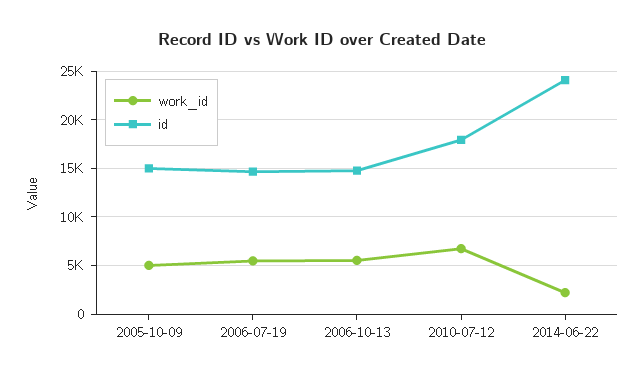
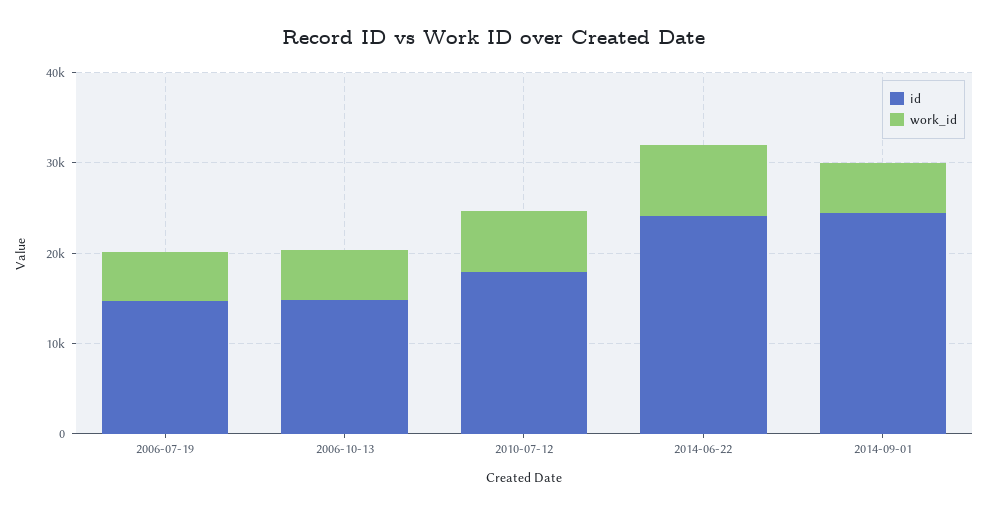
work_id, 2005-10-09: 5000 -> none
id, 2005-10-09: 15000 -> none
work_id, 2014-06-22: 2000 -> 8000
id, 2014-09-01: none -> 24000
work_id, 2014-09-01: none -> 6000

